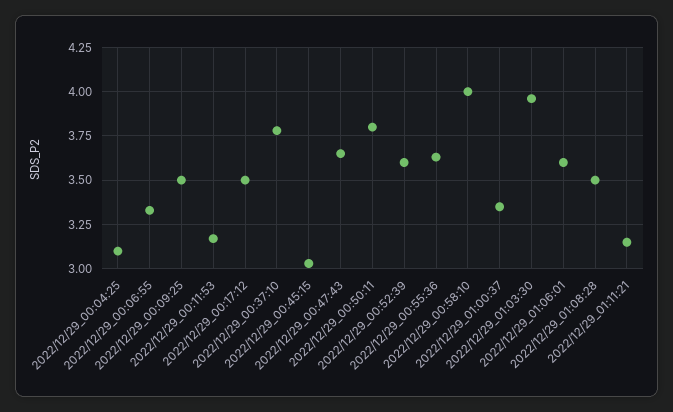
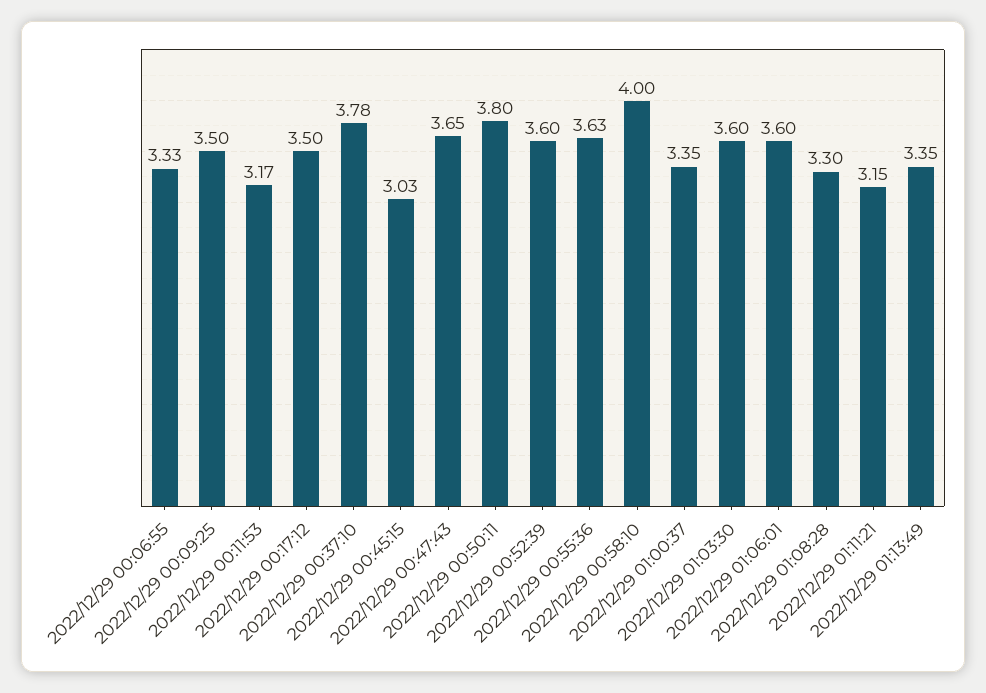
2022/12/29_00:04:25: 3.1 -> none
2022/12/29_01:03:30: 3.95 -> 3.6
2022/12/29_01:08:28: 3.5 -> 3.3
2022/12/29 01:13:49: none -> 3.35

